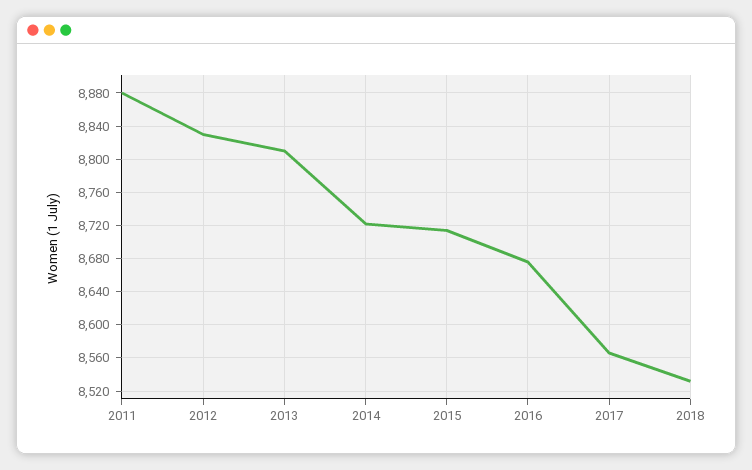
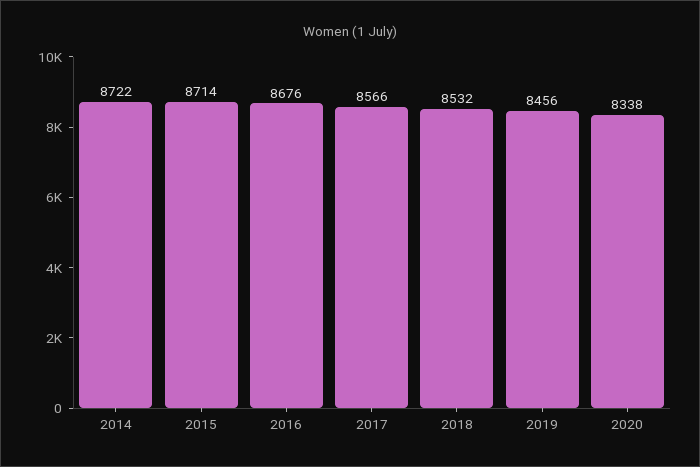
2011: 8880 -> none
2012: 8830 -> none
2013: 8810 -> none
2019: none -> 8456
2020: none -> 8338

